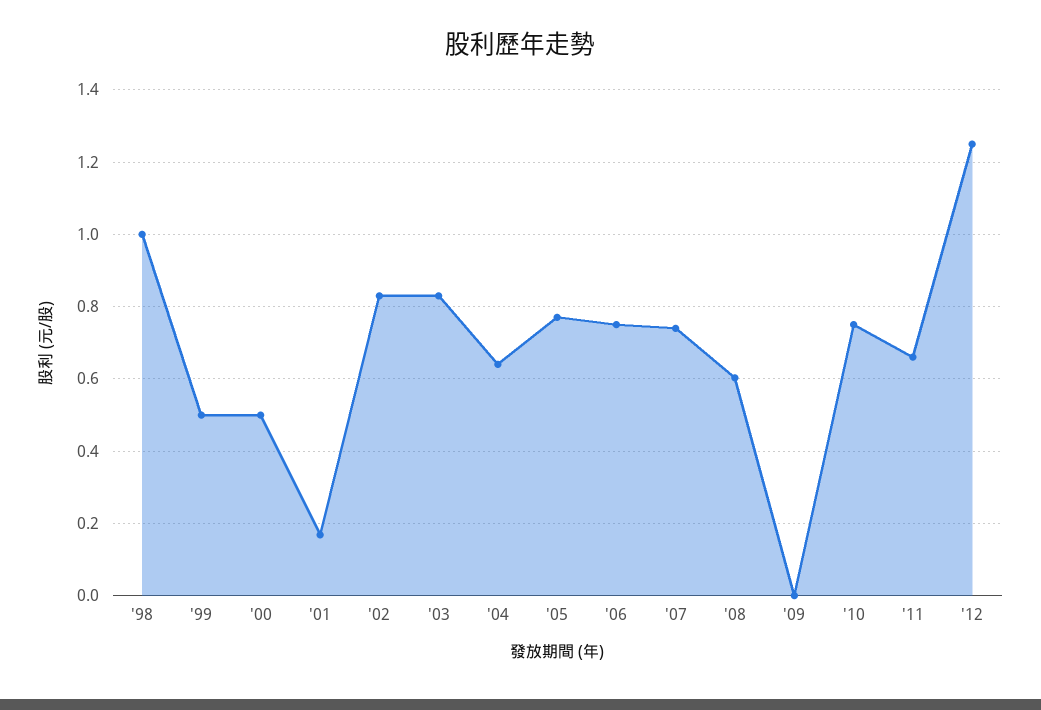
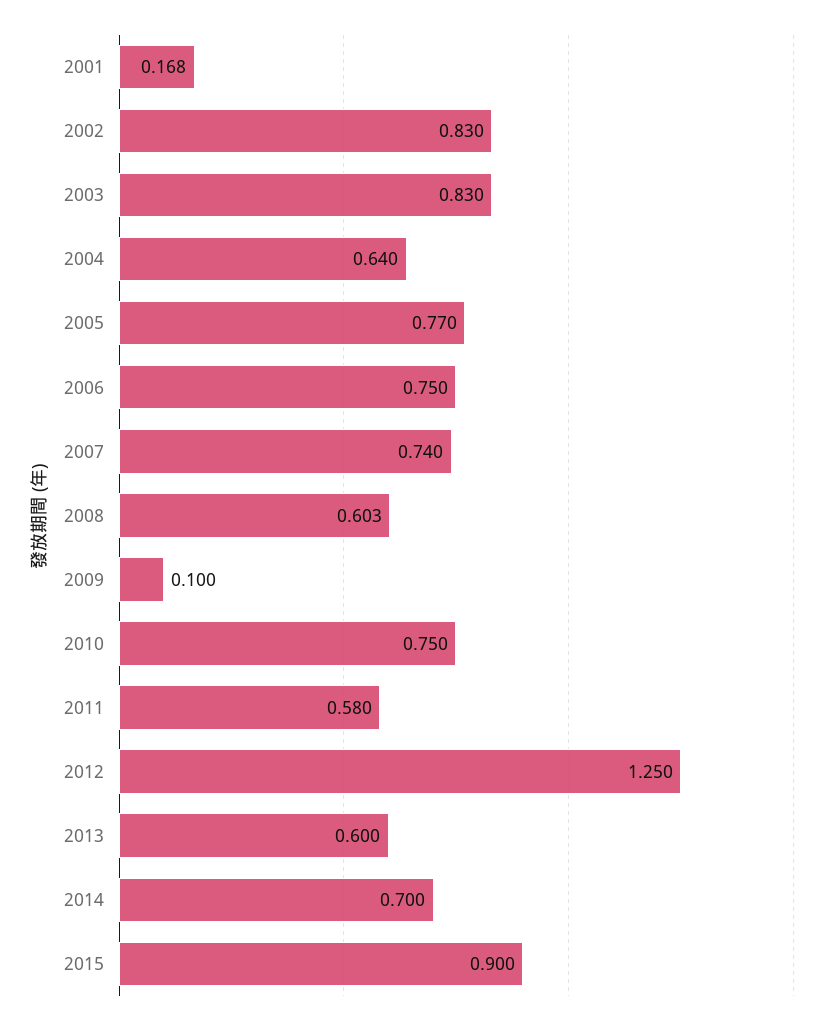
'98: 1 -> none
'99: 0.5 -> none
'00: 0.5 -> none
'09: 0 -> 0.1
'11: 0.66 -> 0.58
2013: none -> 0.6
2014: none -> 0.7
2015: none -> 0.9

